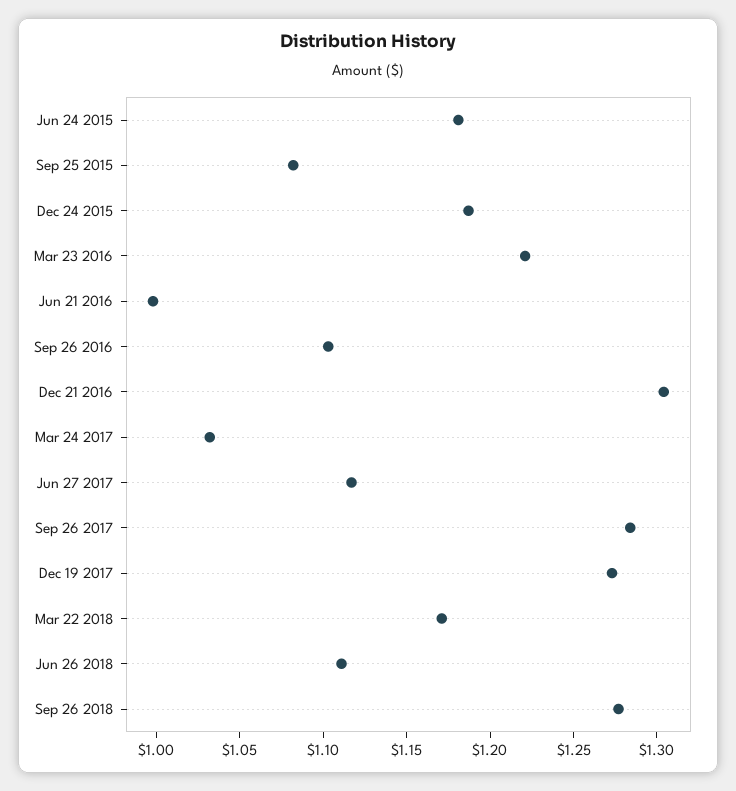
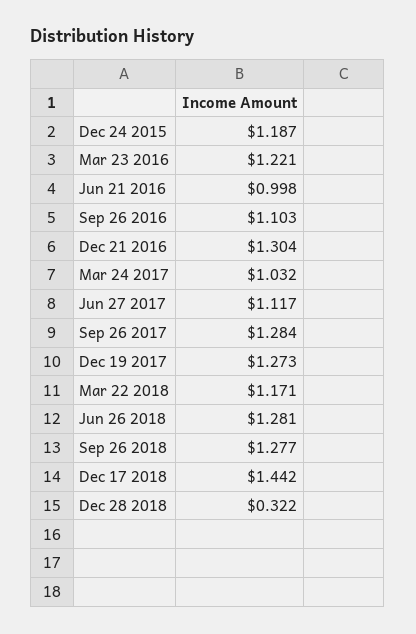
Jun 24 2015: 1.18 -> none
Sep 25 2015: 1.08 -> none
Jun 26 2018: 1.11 -> 1.281
Dec 17 2018: none -> 1.442
Dec 28 2018: none -> 0.322

